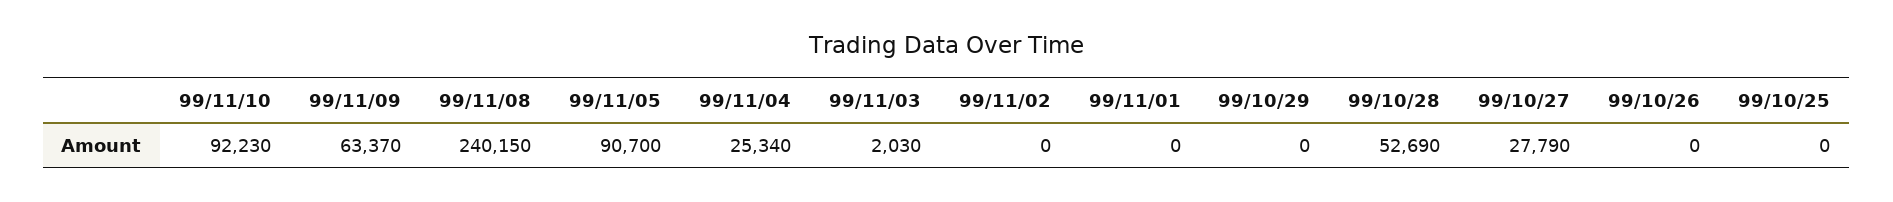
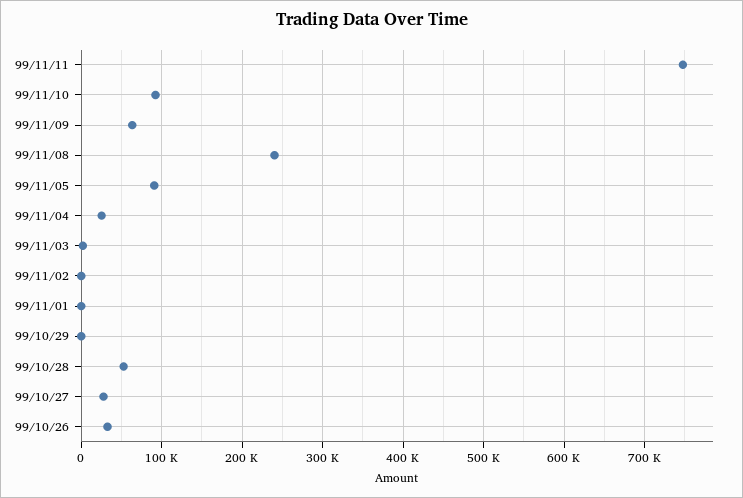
99/10/26: 0 -> 30000
99/10/25: 0 -> none
99/11/11: none -> 750000

